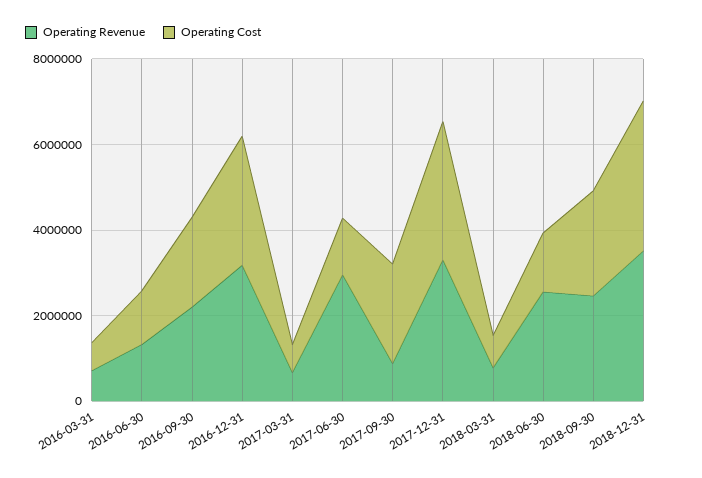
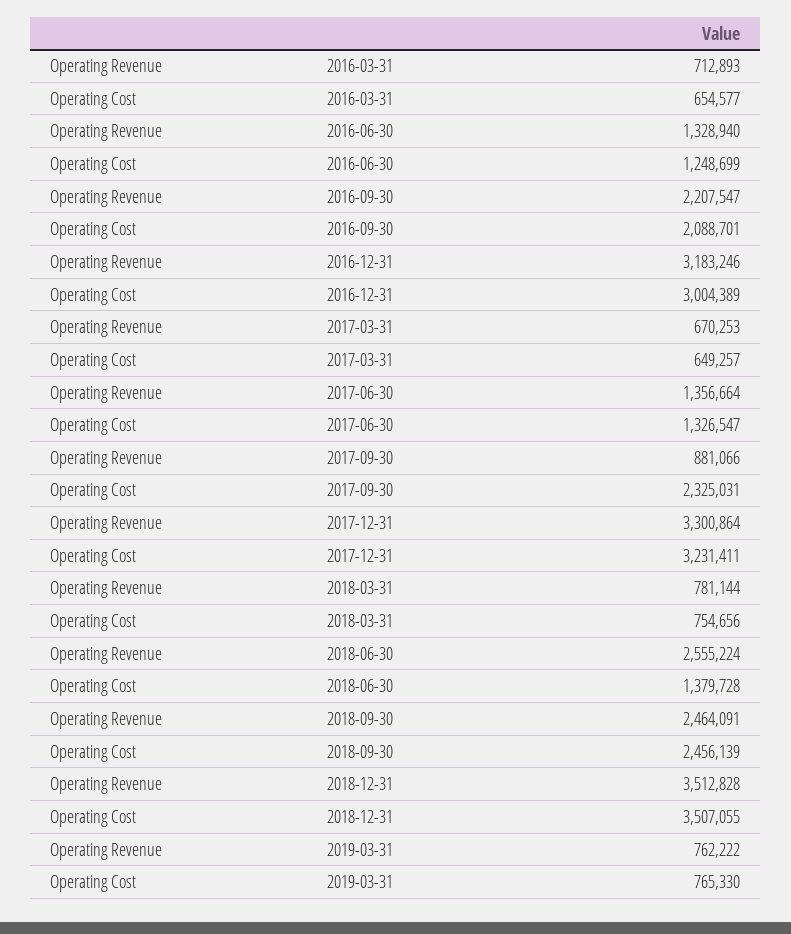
Operating Revenue, 2017-06-30: 3000000 -> 1356664
Operating Revenue, 2019-03-31: none -> 762222
Operating Cost, 2019-03-31: none -> 765330

